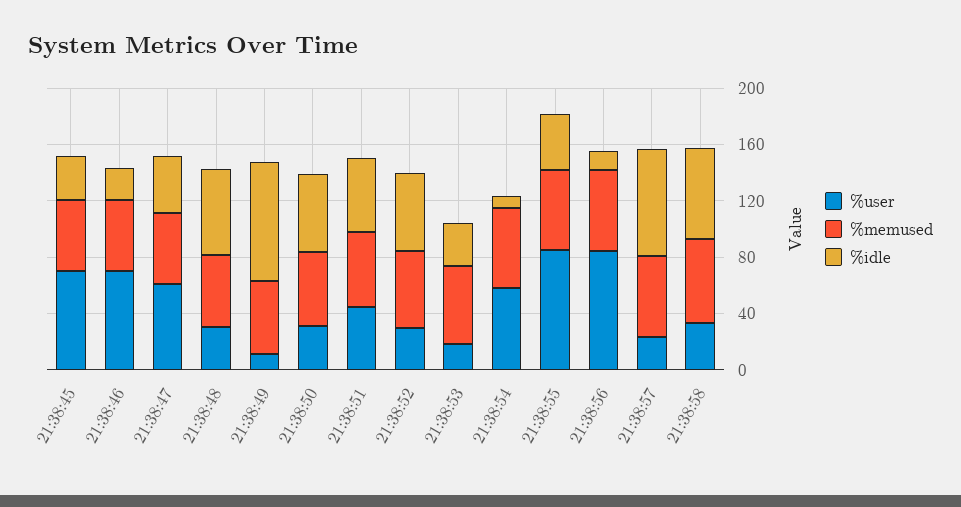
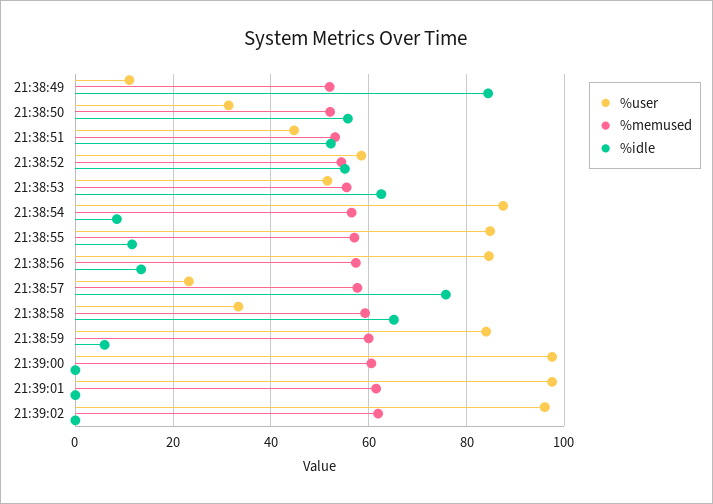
%user, 21:38:45: 70 -> none
%memused, 21:38:45: 50 -> none
%idle, 21:38:45: 30 -> none
%user, 21:38:46: 70 -> none
%memused, 21:38:46: 50 -> none
%idle, 21:38:46: 20 -> none
%user, 21:38:47: 60 -> none
%memused, 21:38:47: 50 -> none
%idle, 21:38:47: 40 -> none
%user, 21:38:48: 30 -> none
%memused, 21:38:48: 50 -> none
%idle, 21:38:48: 60 -> none
%user, 21:38:52: 30 -> 58
%user, 21:38:53: 20 -> 52
%idle, 21:38:53: 30 -> 62
%user, 21:38:54: 60 -> 88
%idle, 21:38:55: 40 -> 12
%user, 21:38:59: none -> 84
%memused, 21:38:59: none -> 60
%idle, 21:38:59: none -> 6
%user, 21:39:00: none -> 98
%memused, 21:39:00: none -> 60
%idle, 21:39:00: none -> 0
%user, 21:39:01: none -> 98
%memused, 21:39:01: none -> 62
%idle, 21:39:01: none -> 0
%user, 21:39:02: none -> 96
%memused, 21:39:02: none -> 62
%idle, 21:39:02: none -> 0

